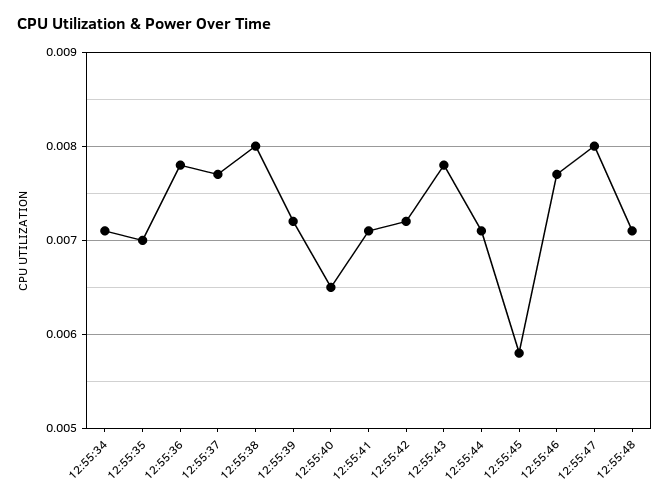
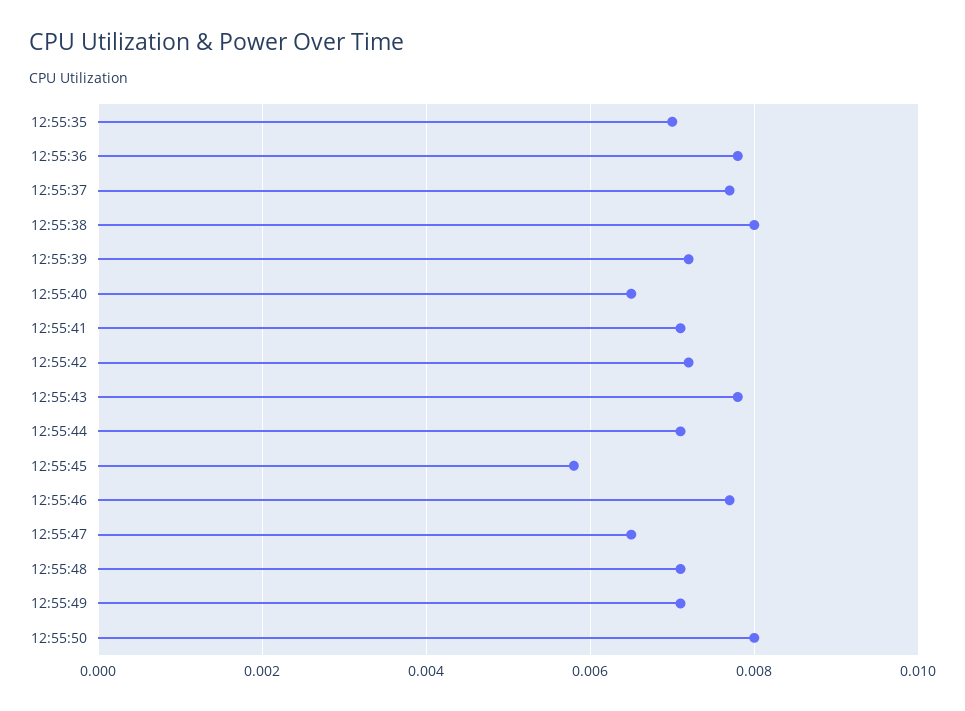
12:55:34: 0.0071 -> none
12:55:47: 0.008 -> 0.0065
12:55:49: none -> 0.007
12:55:50: none -> 0.008

